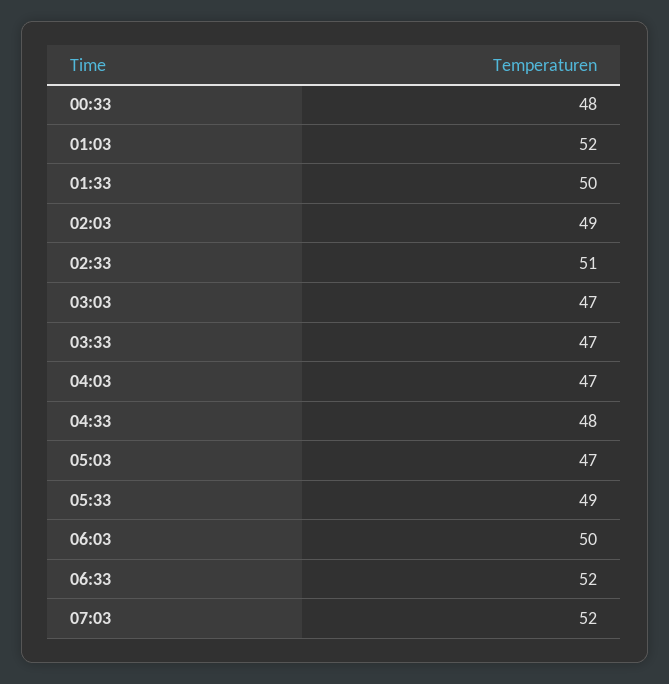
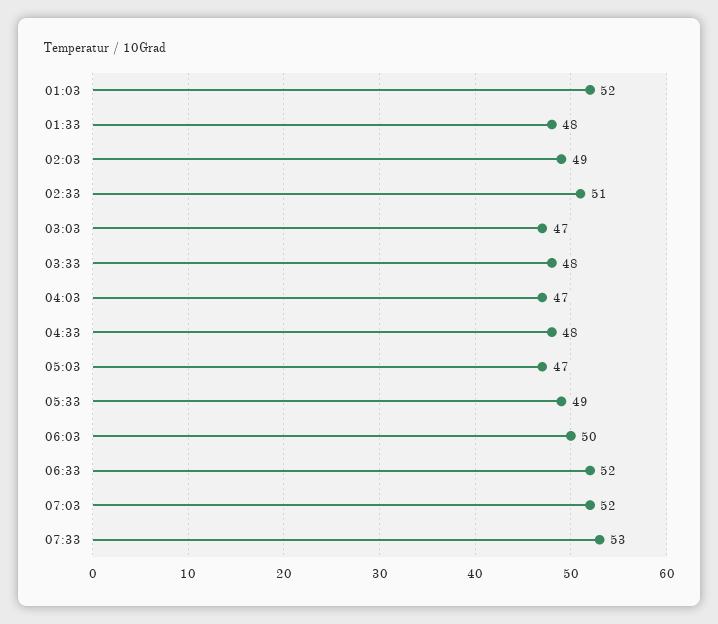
00:33: 48 -> none
01:33: 50 -> 48
03:33: 47 -> 48
07:33: none -> 53

